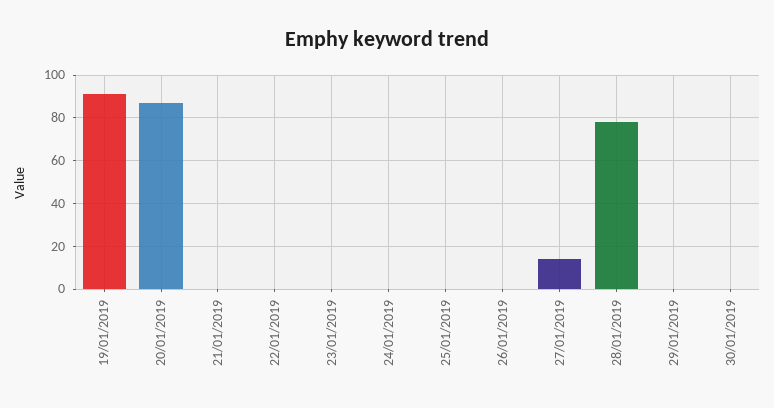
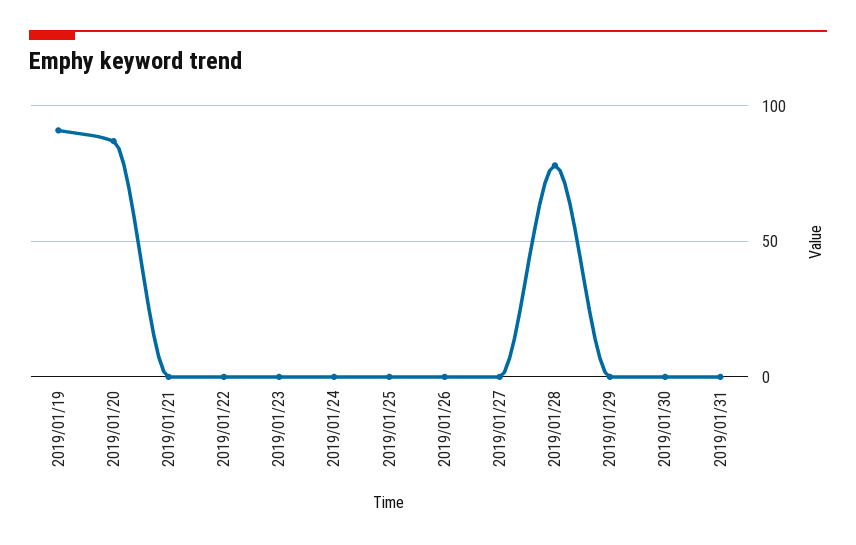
27/01/2019: 15 -> 0
2019/01/31: none -> 0

